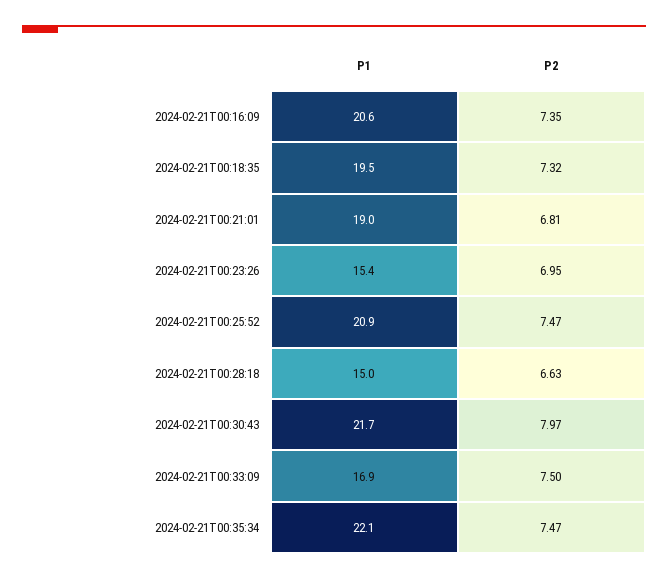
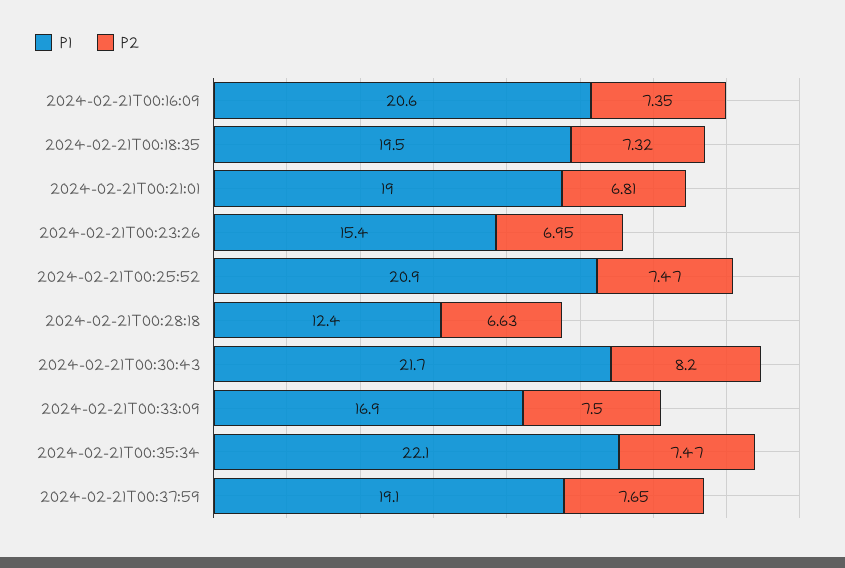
P1, 2024-02-21T00:28:18: 15 -> 12.4
P2, 2024-02-21T00:30:43: 7.97 -> 8.2
P1, 2024-02-21T00:37:59: none -> 19.1
P2, 2024-02-21T00:37:59: none -> 7.65

